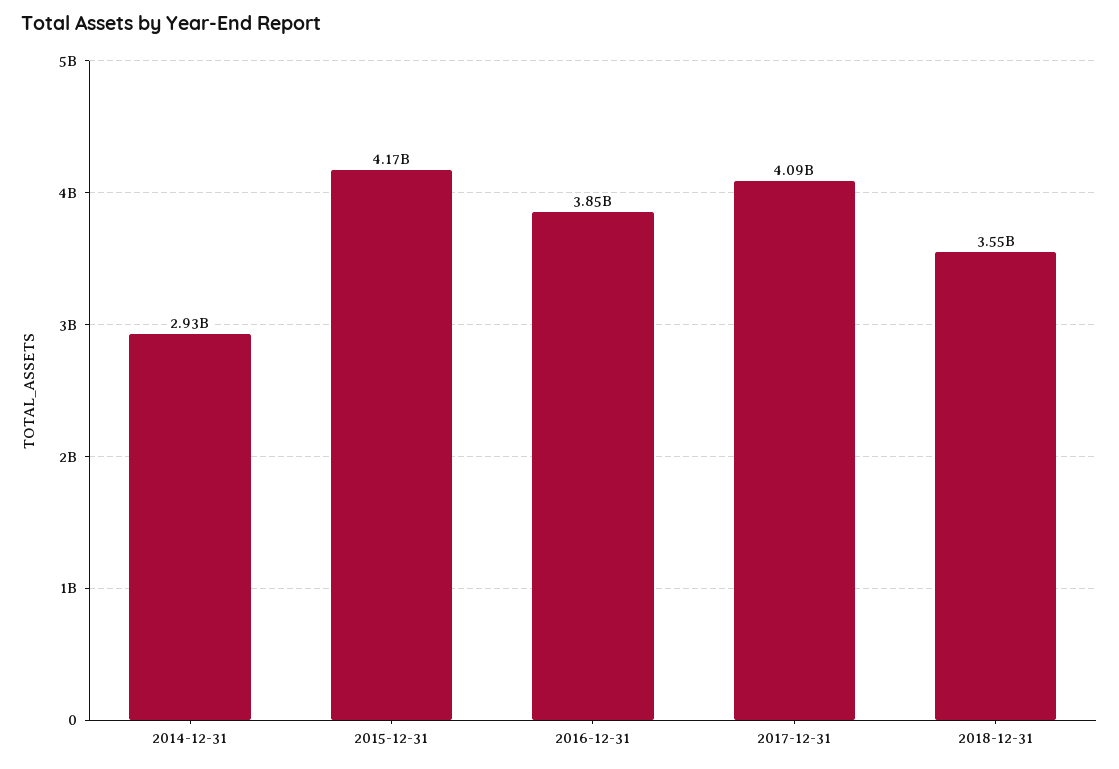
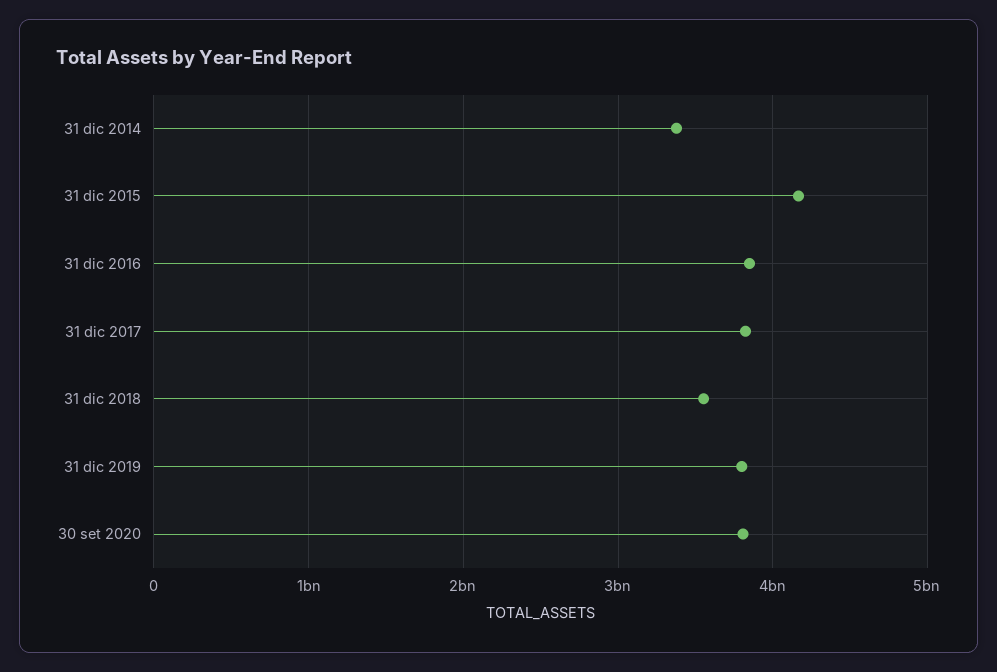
2014-12-31: 2930000000 -> 3400000000
2017-12-31: 4090000000 -> 3800000000
31 dic 2019: none -> 3800000000
30 set 2020: none -> 3800000000

